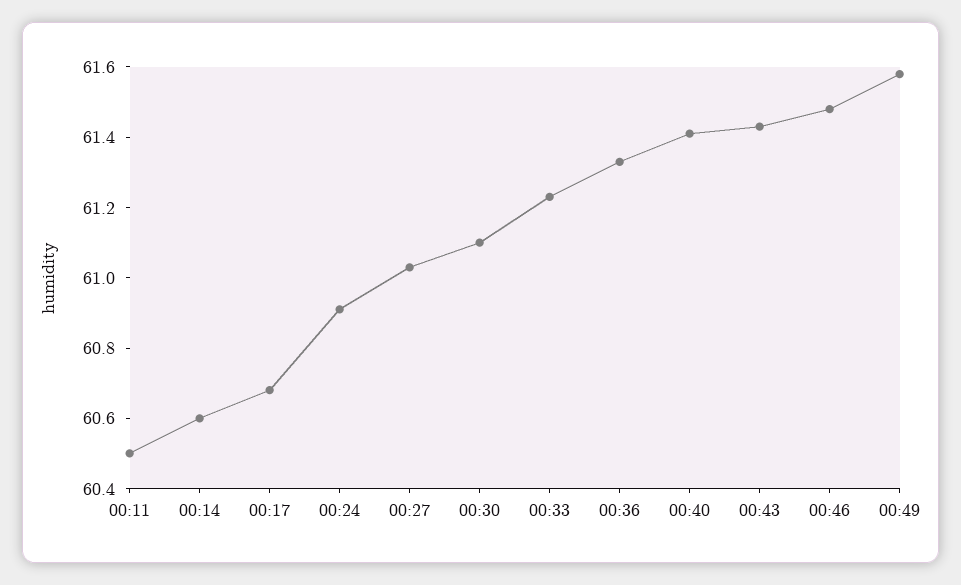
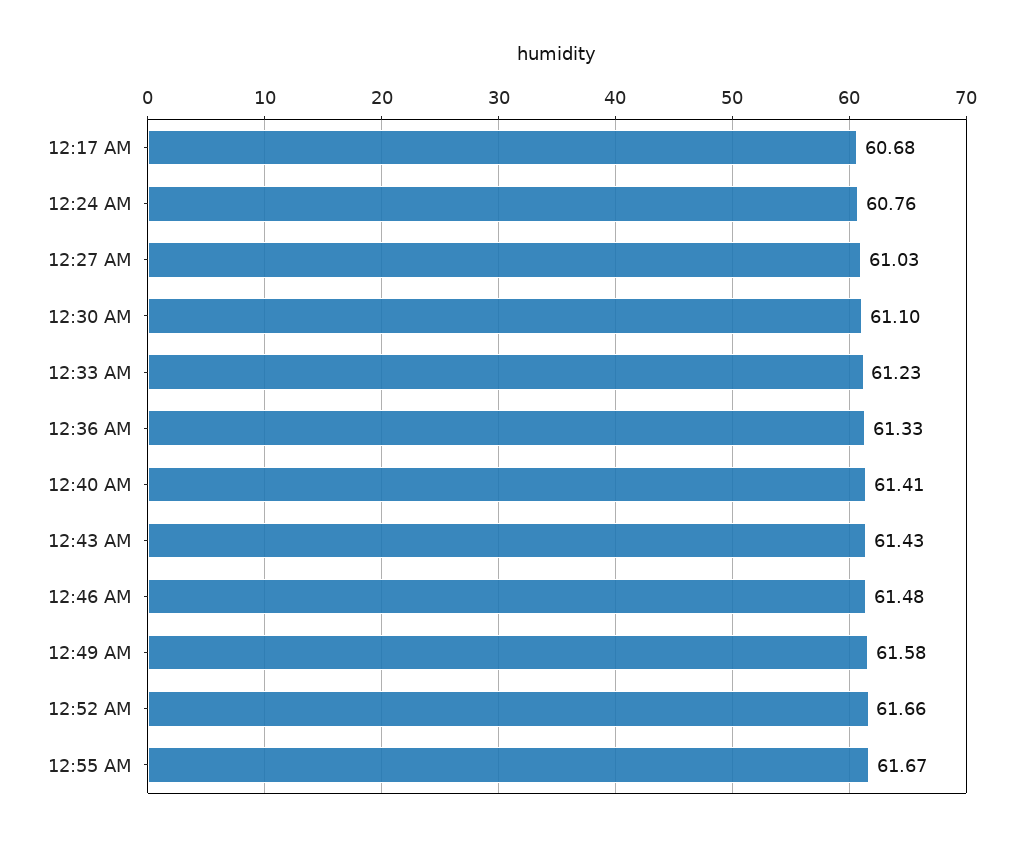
00:11: 60.5 -> none
00:14: 60.6 -> none
00:24: 60.9 -> 60.76
12:52 AM: none -> 61.66
12:55 AM: none -> 61.67

